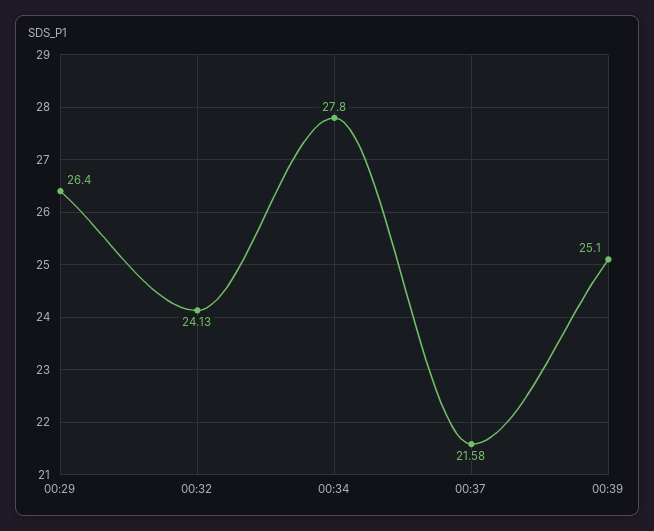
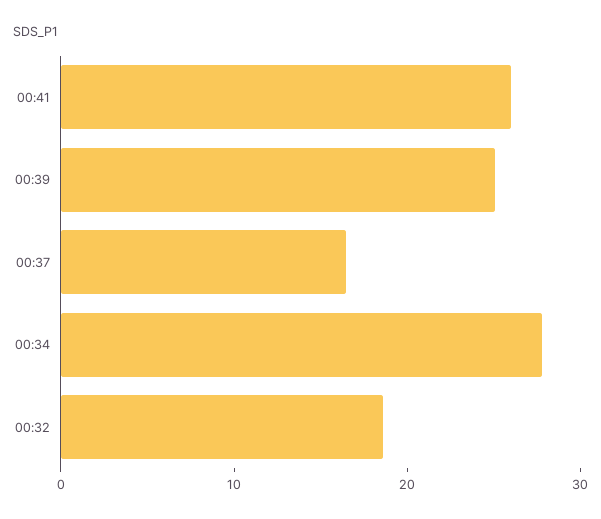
00:29: 26.4 -> none
00:32: 24.13 -> 18
00:37: 21.58 -> 16
00:41: none -> 26

